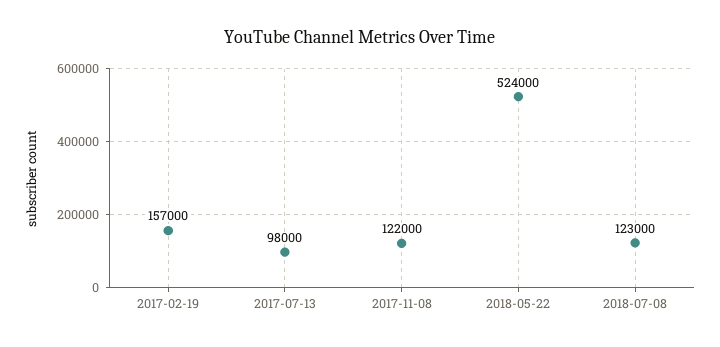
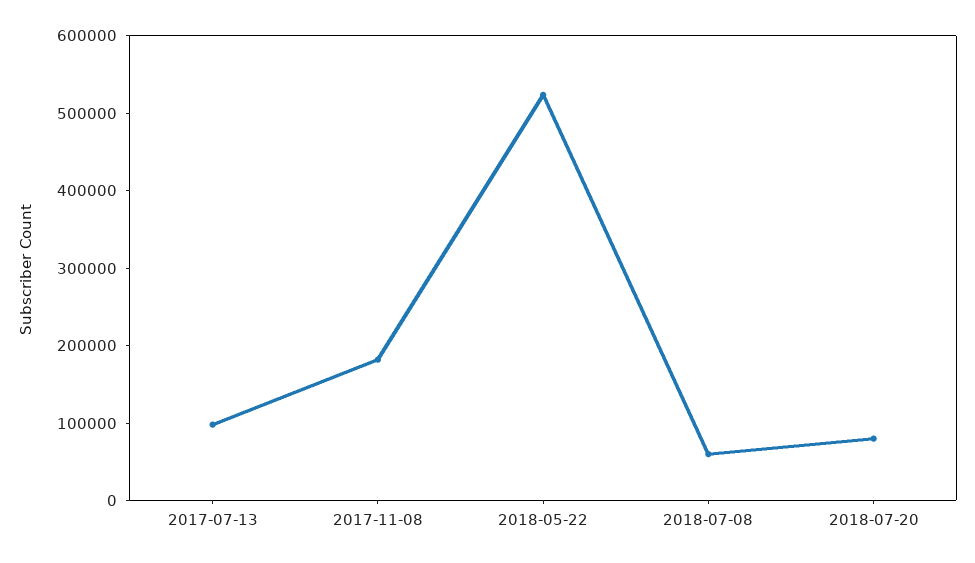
2017-02-19: 157000 -> none
2017-11-08: 122000 -> 180000
2018-07-08: 123000 -> 60000
2018-07-20: none -> 80000

